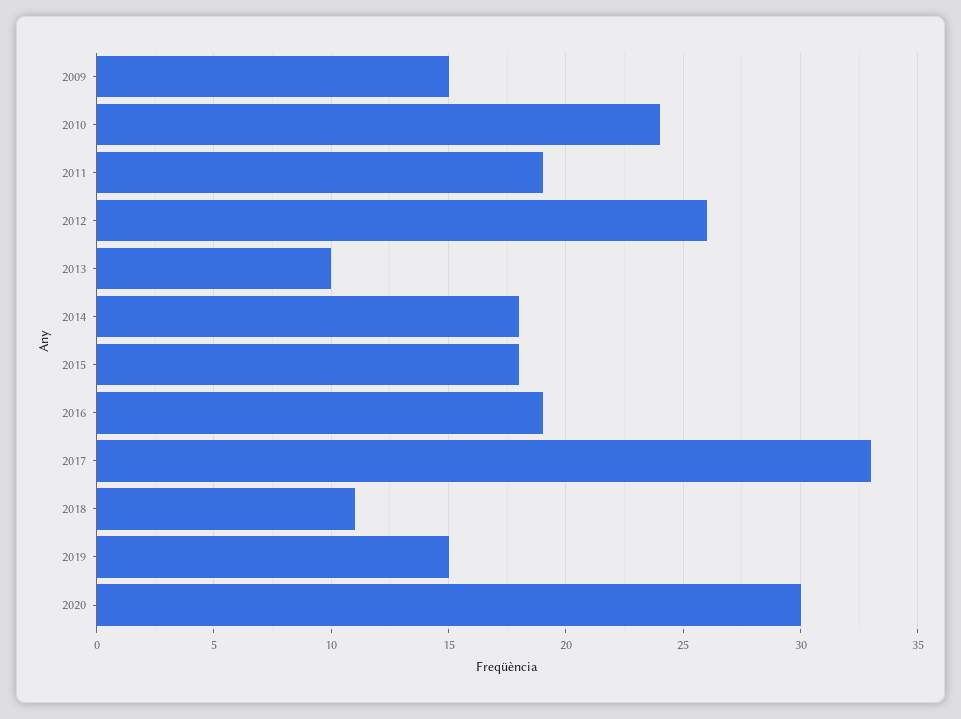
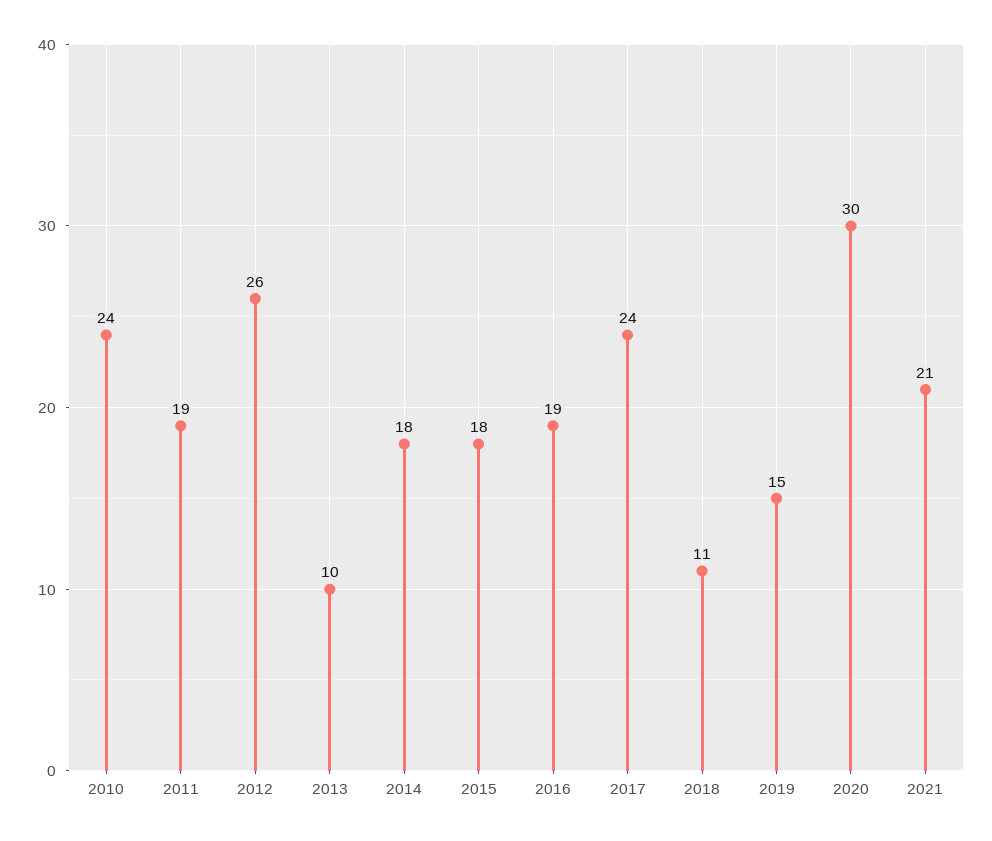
2009: 15 -> none
2017: 33 -> 24
2021: none -> 21

